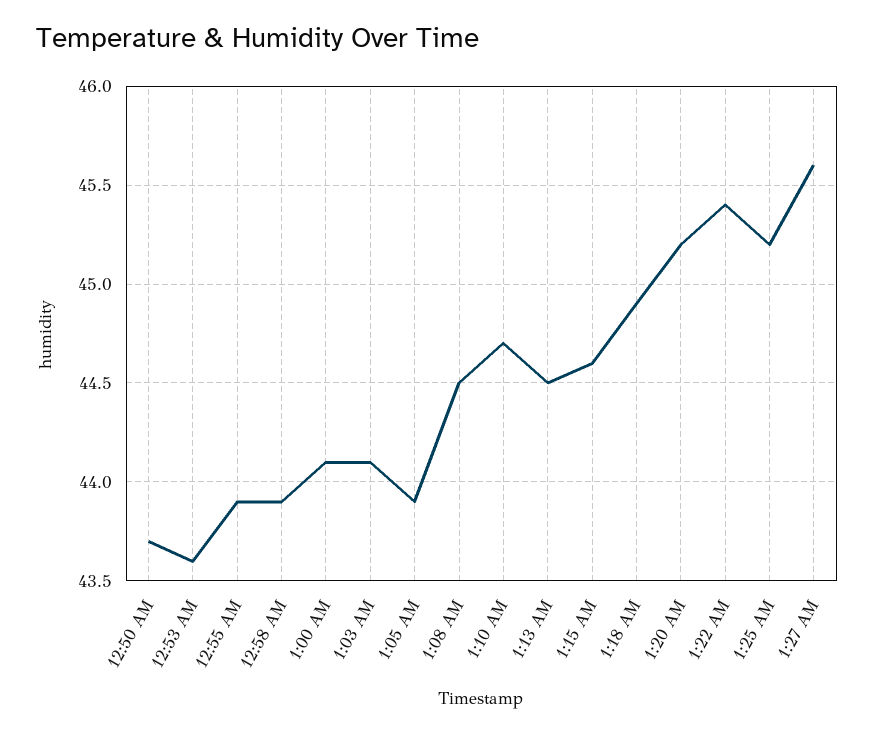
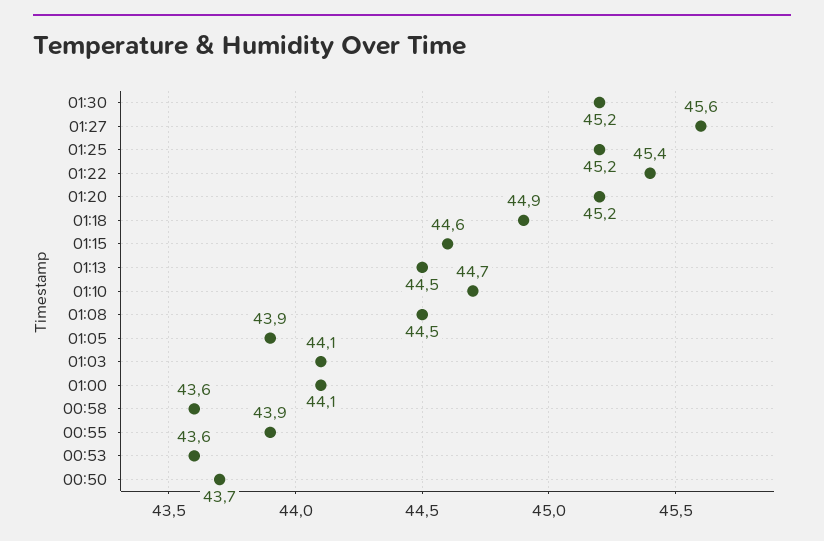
12:58 AM: 43.9 -> 43.6
01:30: none -> 45.2

